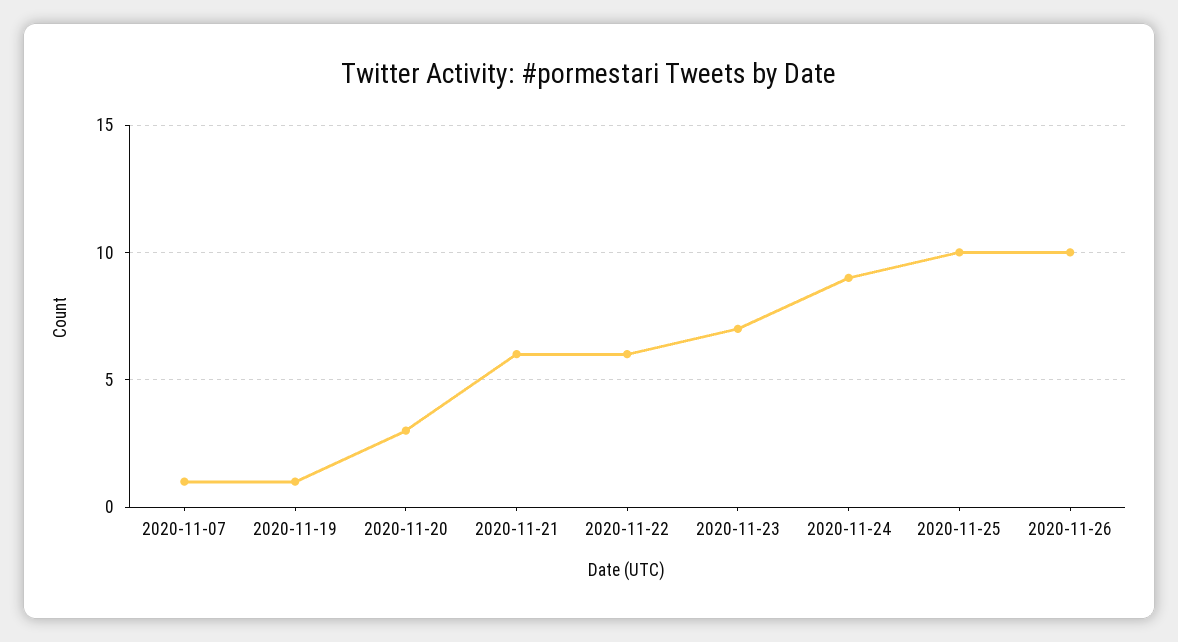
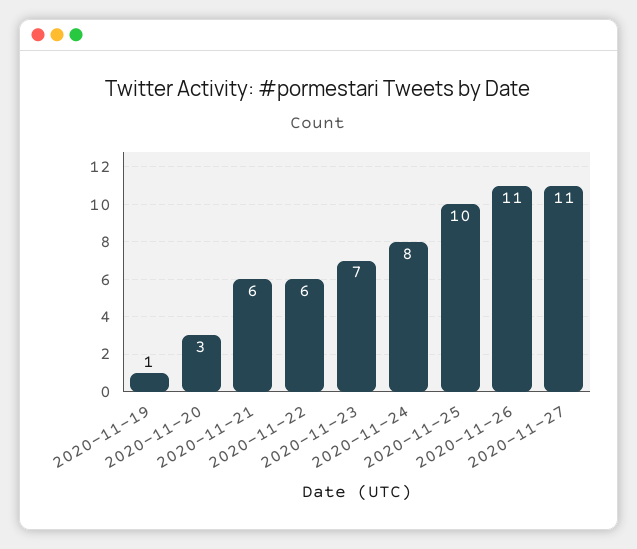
2020-11-07: 1 -> none
2020-11-24: 9 -> 8
2020-11-26: 10 -> 11
2020-11-27: none -> 11

